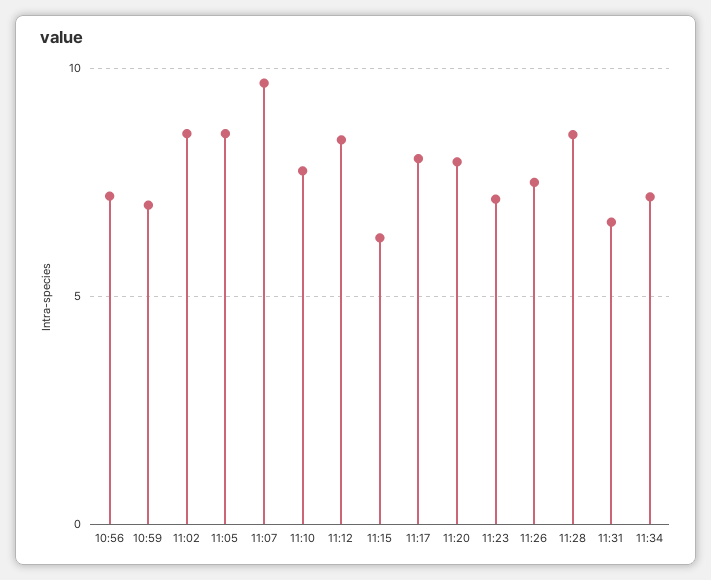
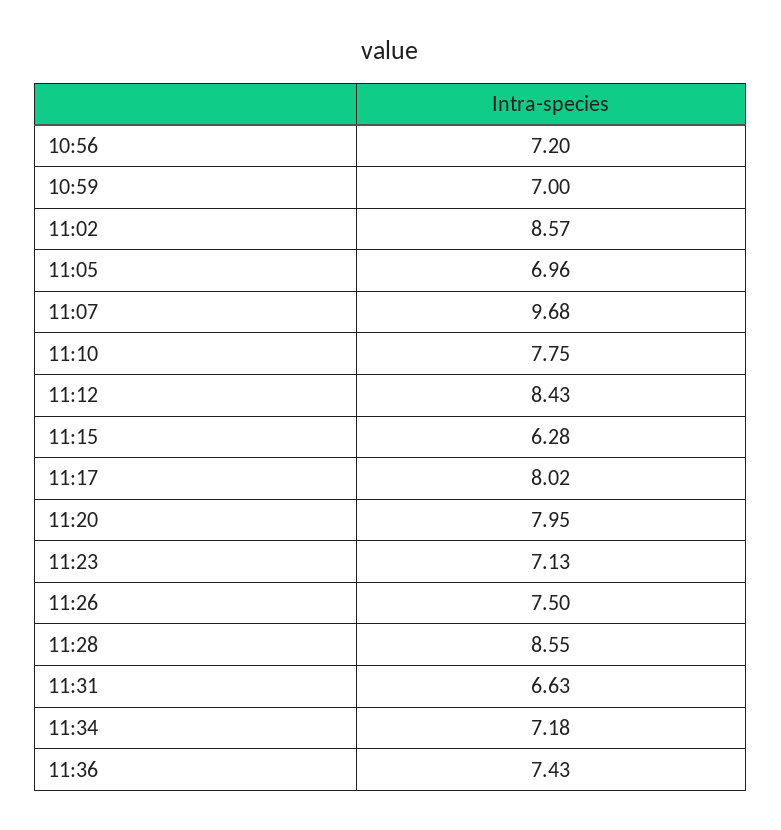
11:05: 8.5 -> 6.96
11:36: none -> 7.43

